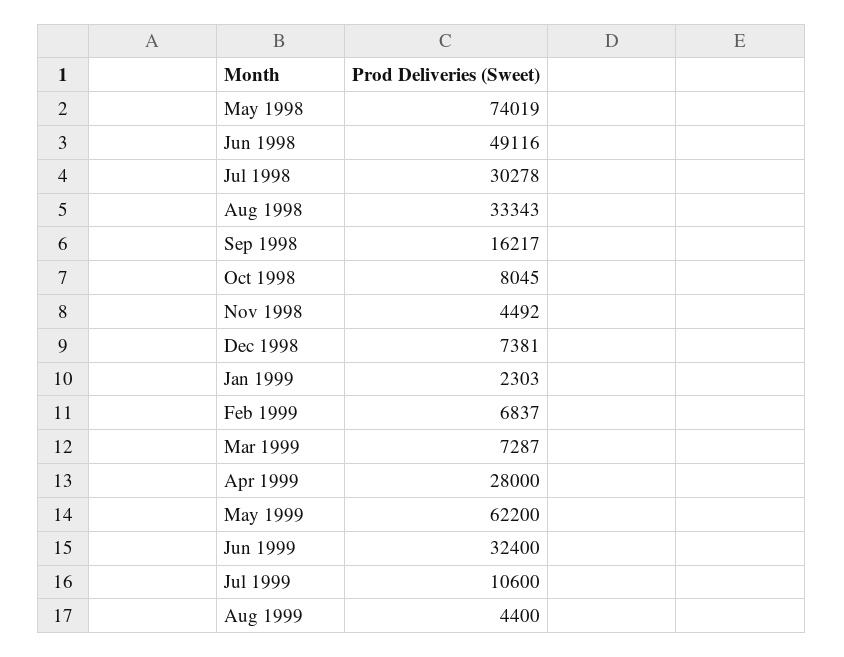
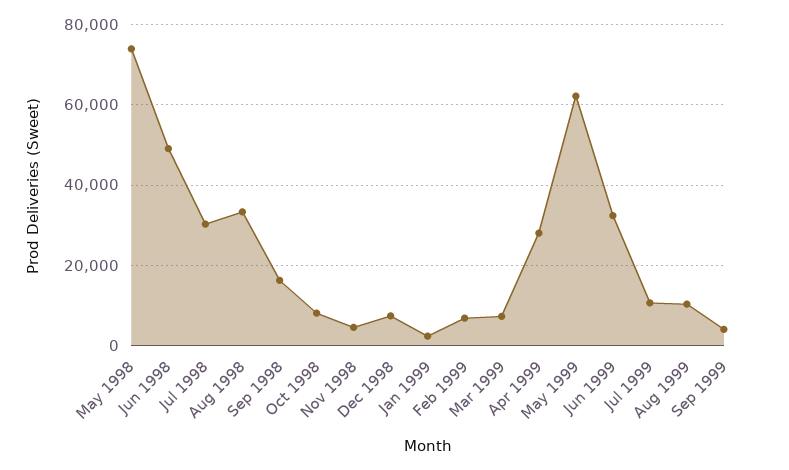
Aug 1999: 4400 -> 10000
Sep 1999: none -> 4000

